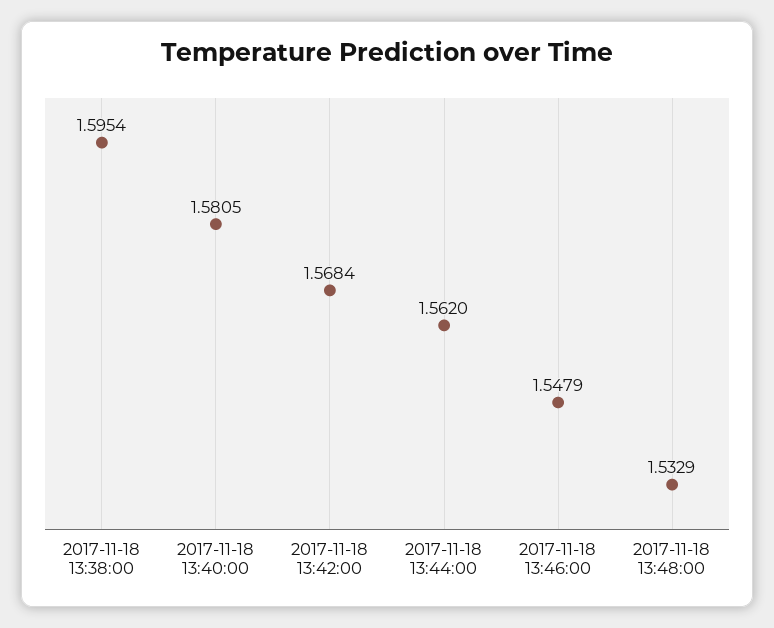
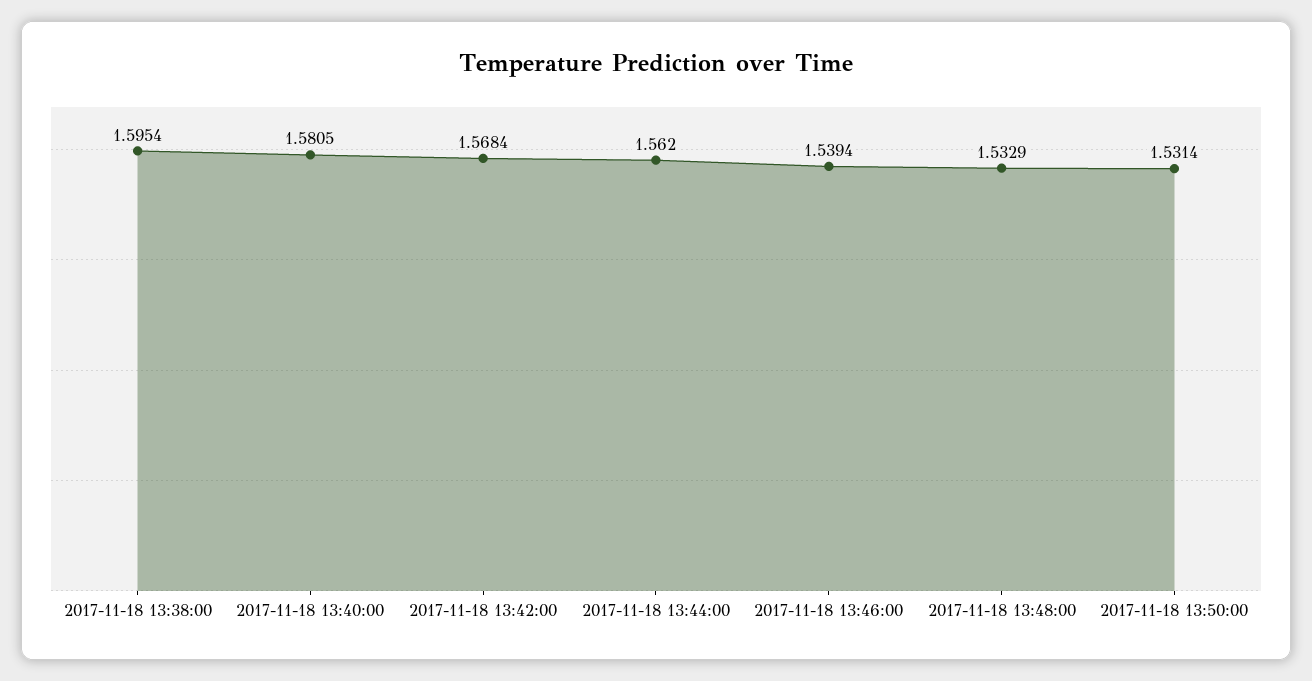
2017-11-18 13:46:00: 1.5479 -> 1.5394
2017-11-18 13:50:00: none -> 1.5314

